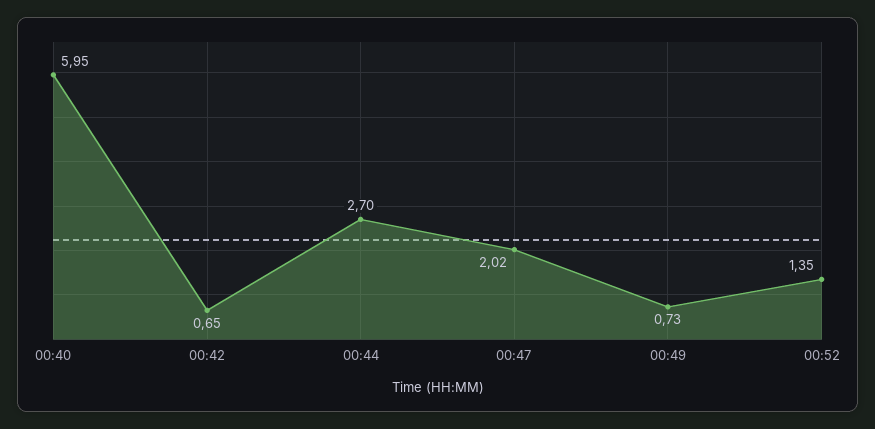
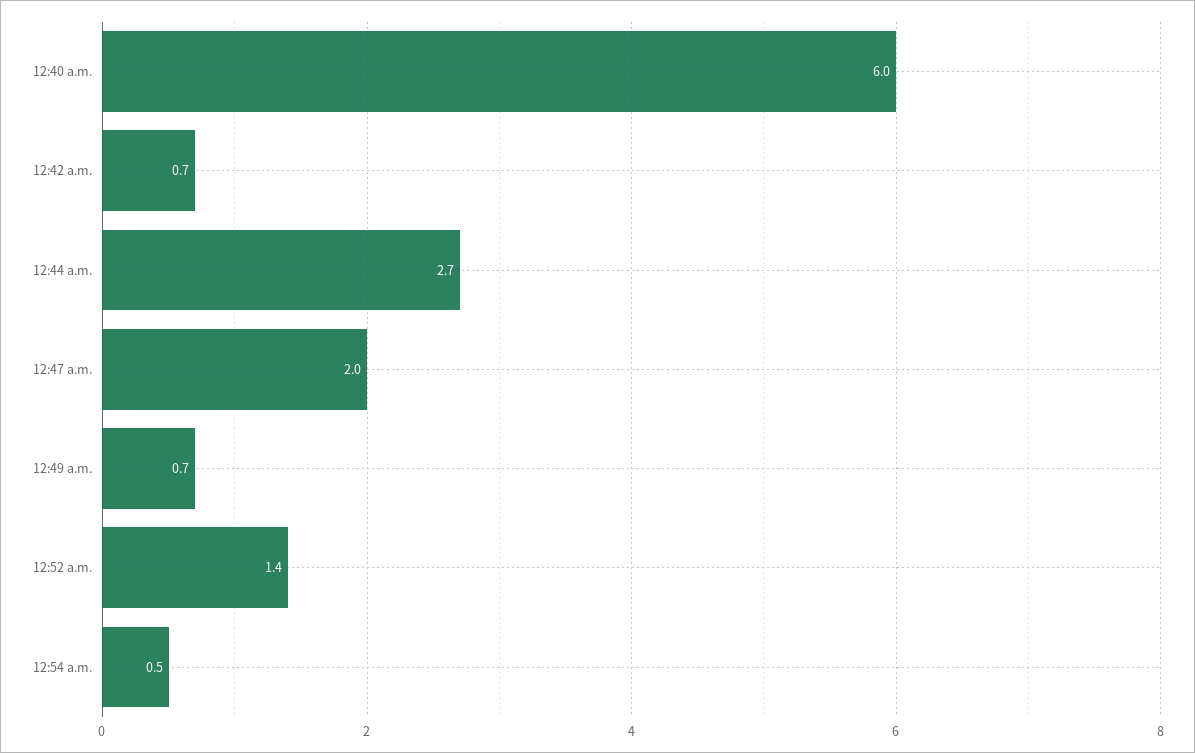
12:54 a.m.: none -> 0.5

